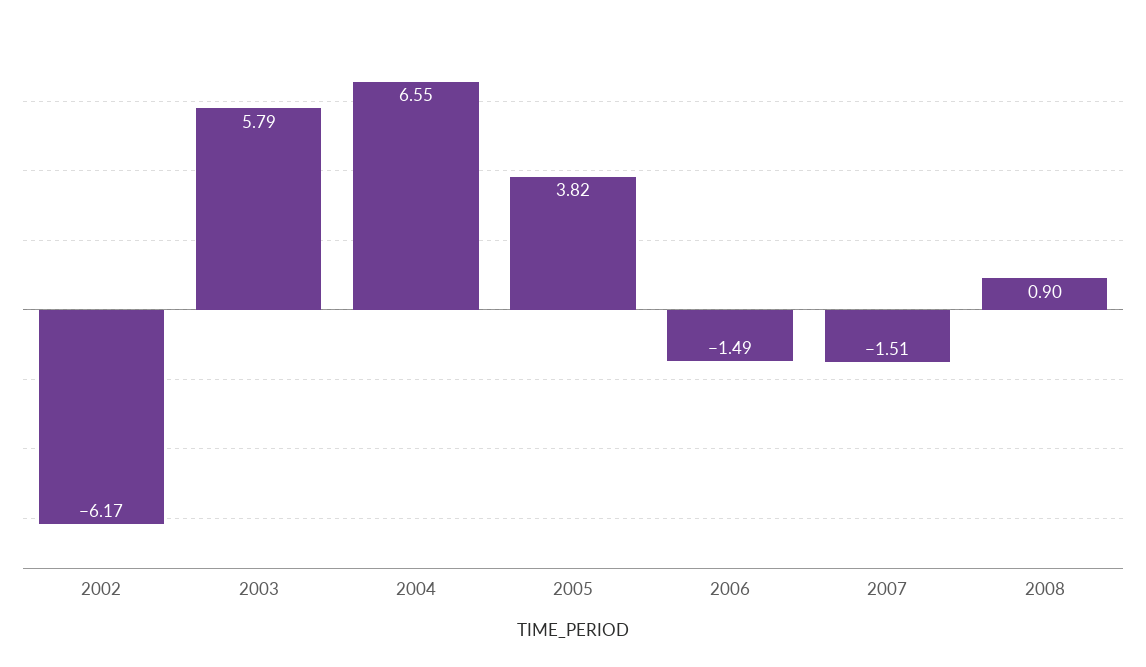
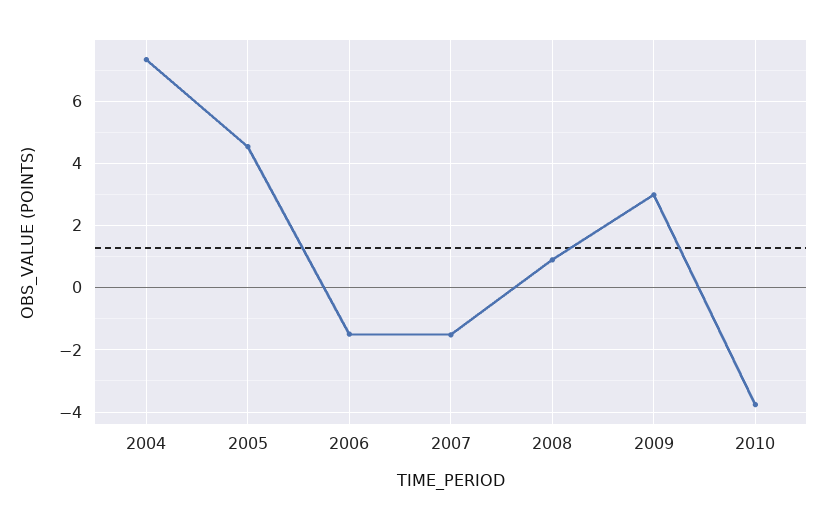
2002: -6.17 -> none
2003: 5.79 -> none
2004: 6.55 -> 7.4
2005: 3.82 -> 4.6
2009: none -> 3
2010: none -> -3.8

